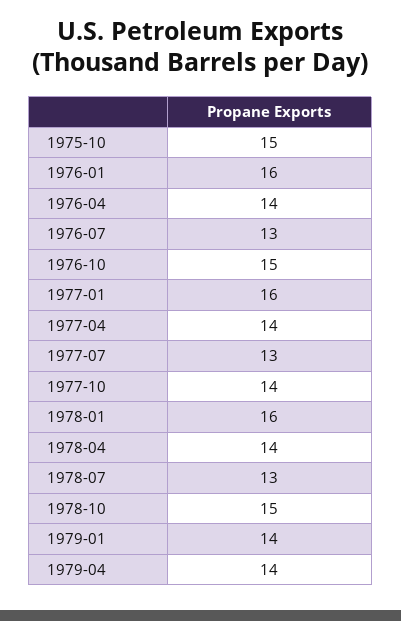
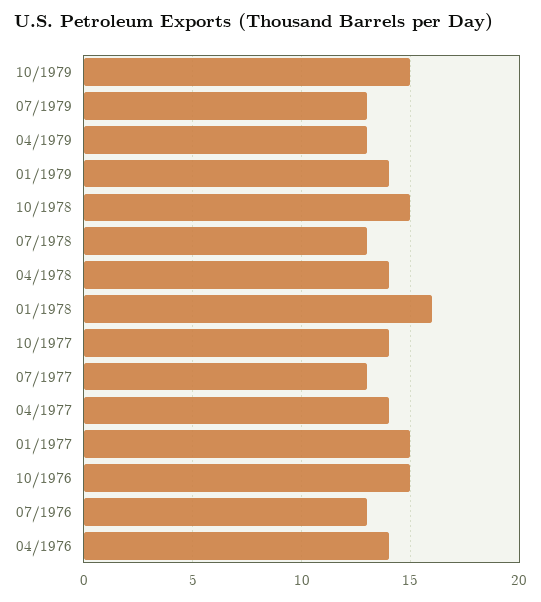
1975-10: 15 -> none
1976-01: 16 -> none
1977-01: 16 -> 15
1979-04: 14 -> 13
10/1979: none -> 15
07/1979: none -> 13

